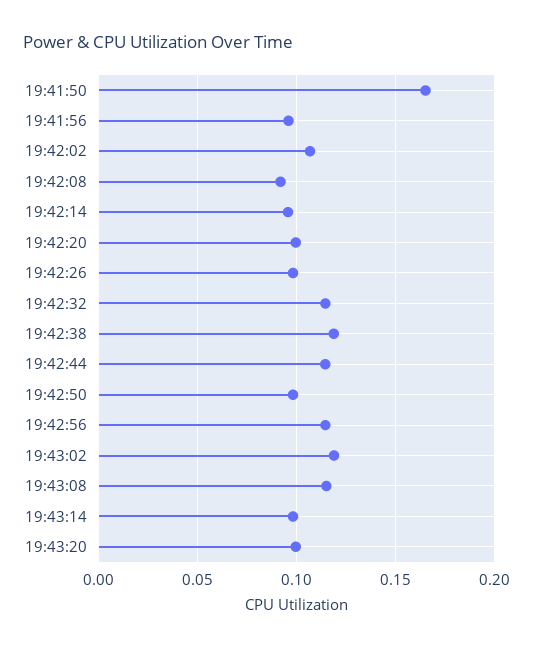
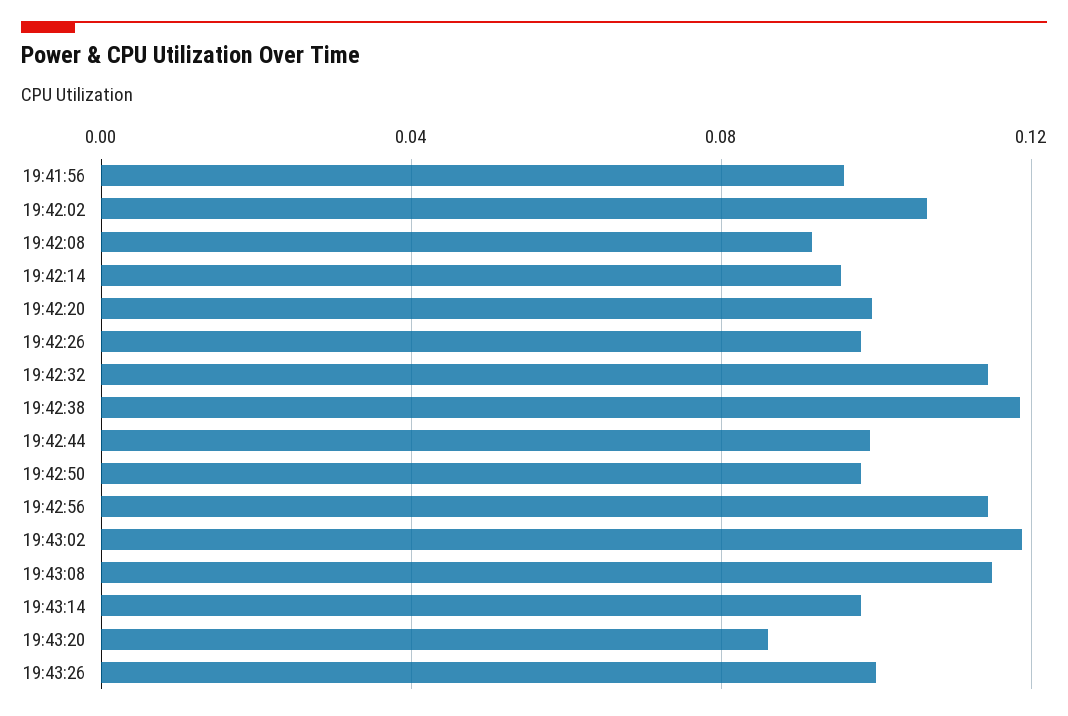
19:41:50: 0.165 -> none
19:42:44: 0.115 -> 0.1
19:43:20: 0.1 -> 0.085
19:43:26: none -> 0.1

